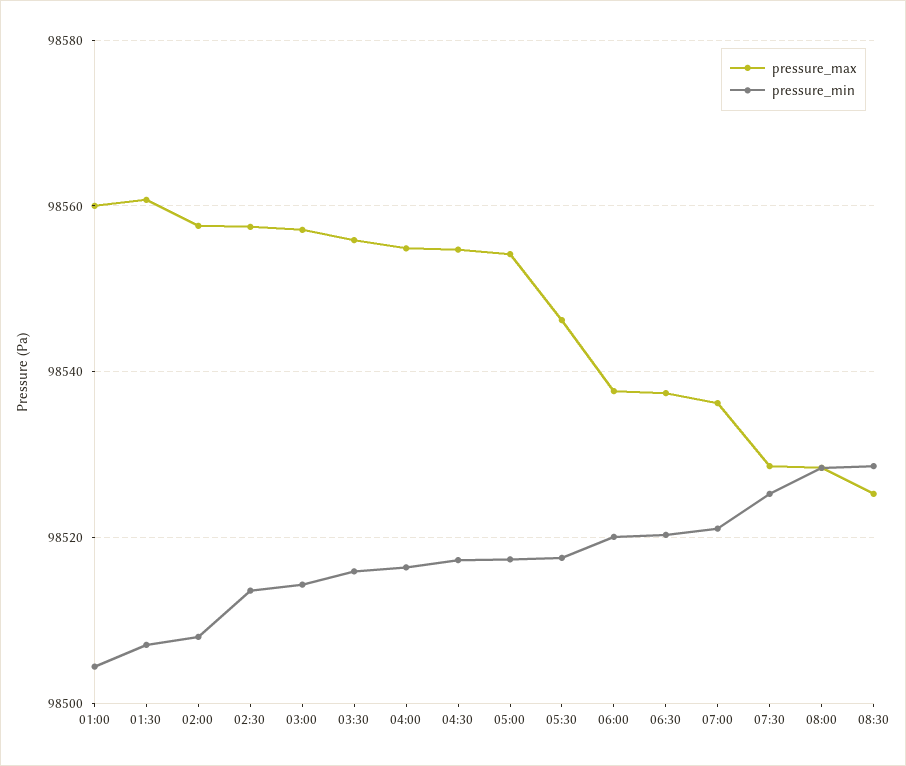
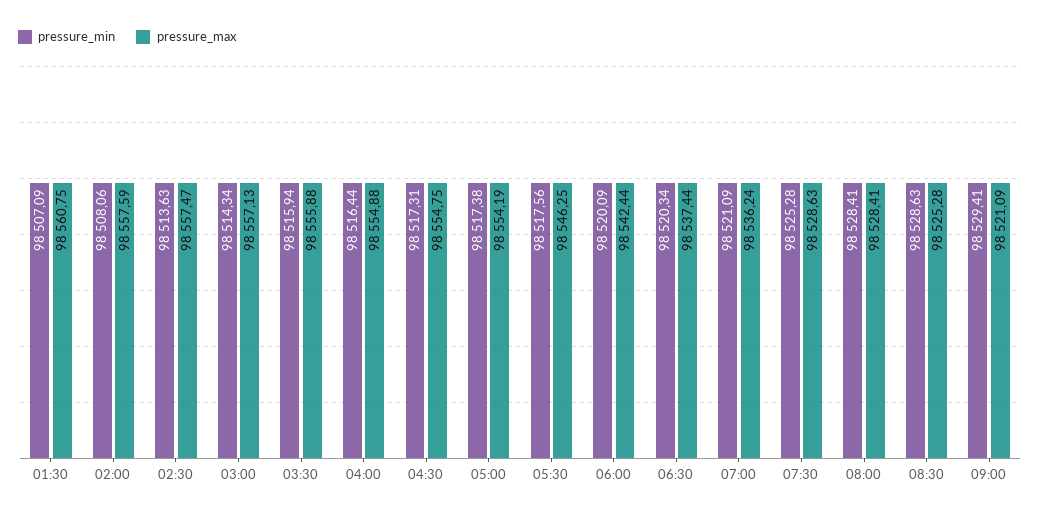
pressure_max, 01:00: 98560 -> none
pressure_min, 01:00: 98504 -> none
pressure_max, 06:00: 98538 -> 98542.44
pressure_min, 09:00: none -> 98529.41
pressure_max, 09:00: none -> 98521.09

